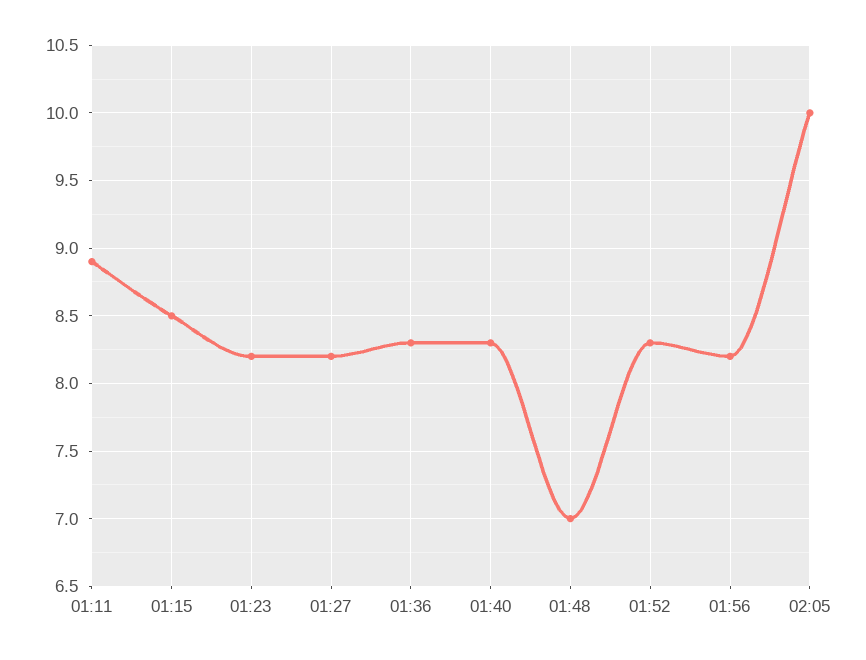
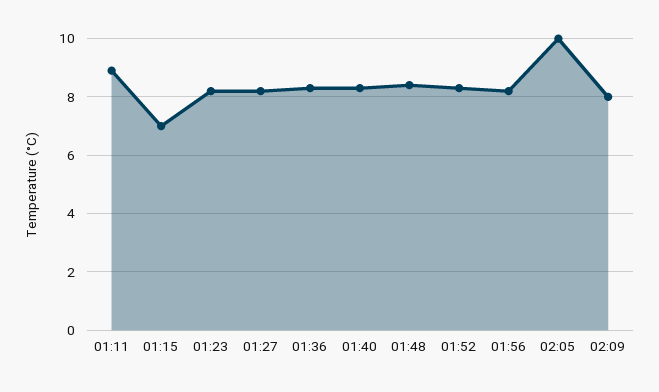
01:15: 8.5 -> 7
01:48: 7 -> 8.5
02:09: none -> 8

